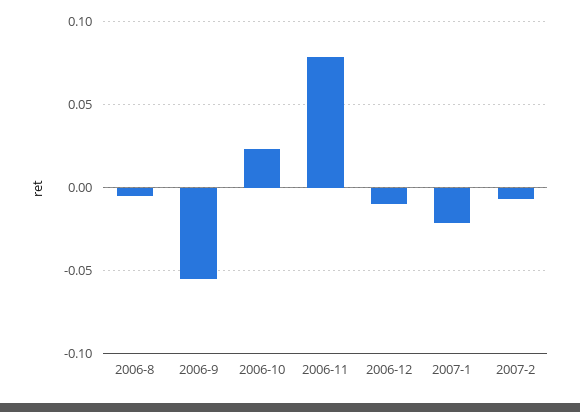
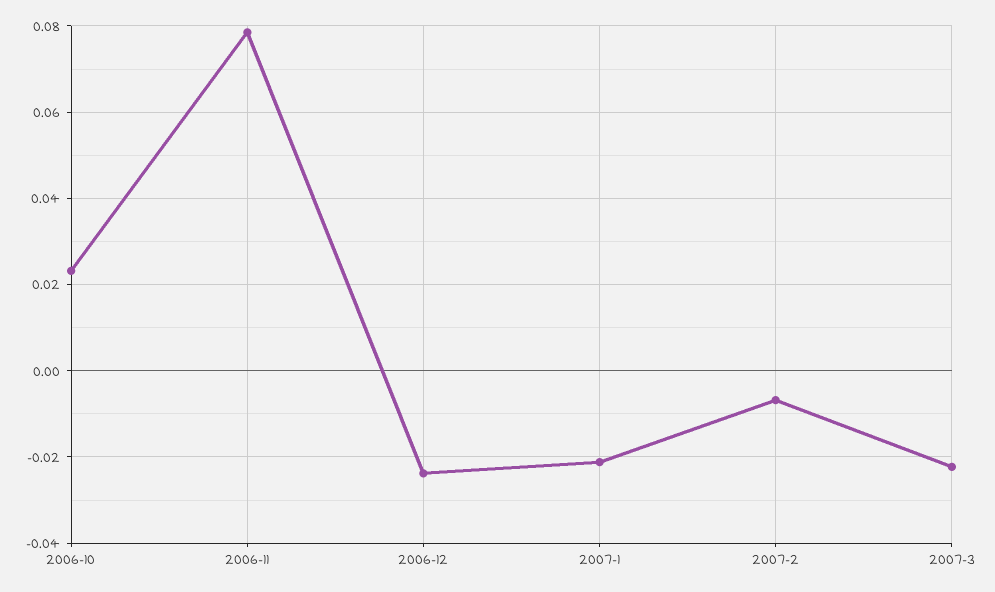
2006-8: -0.005 -> none
2006-9: -0.055 -> none
2006-12: -0.01 -> -0.024
2007-3: none -> -0.022

